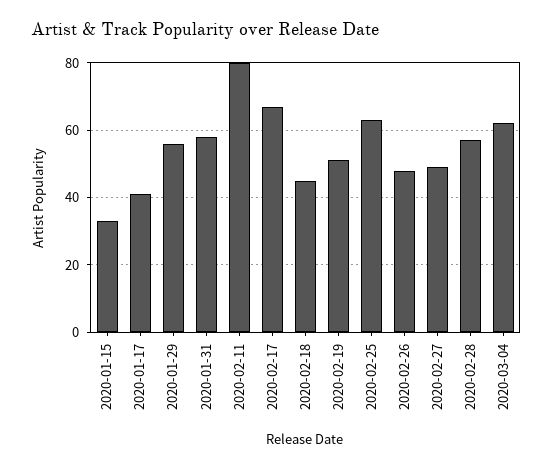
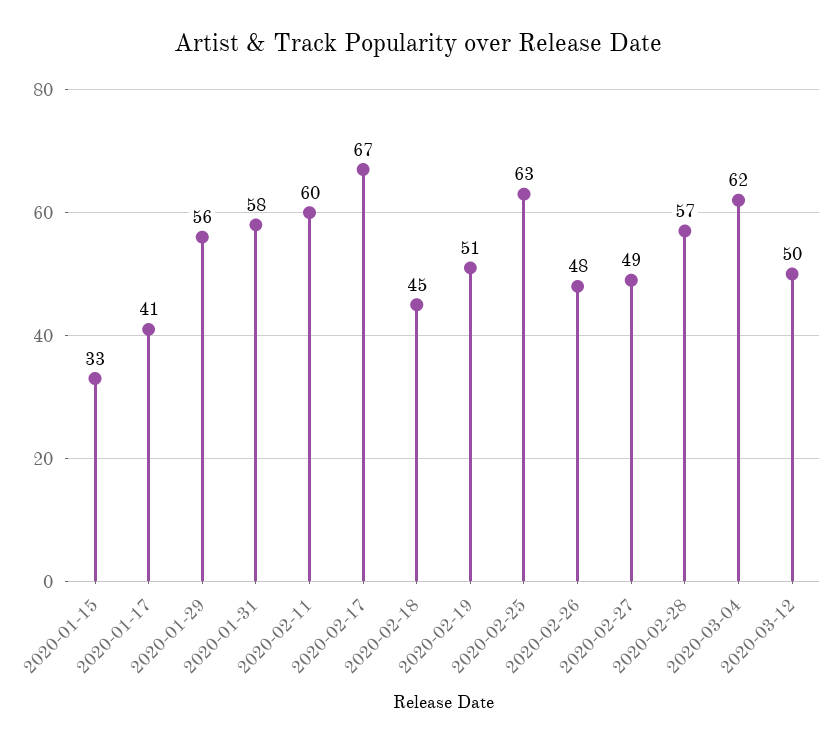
2020-02-11: 80 -> 60
2020-03-12: none -> 50

